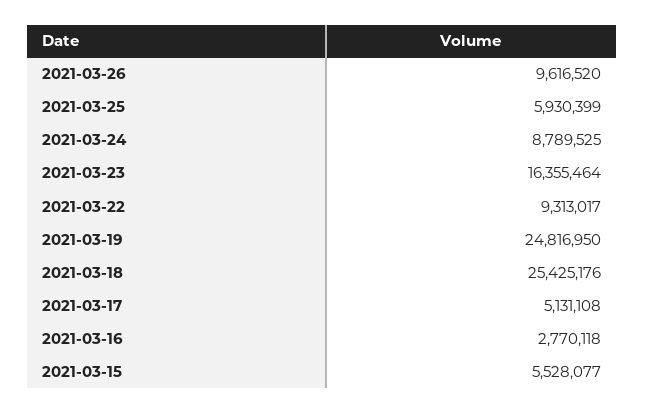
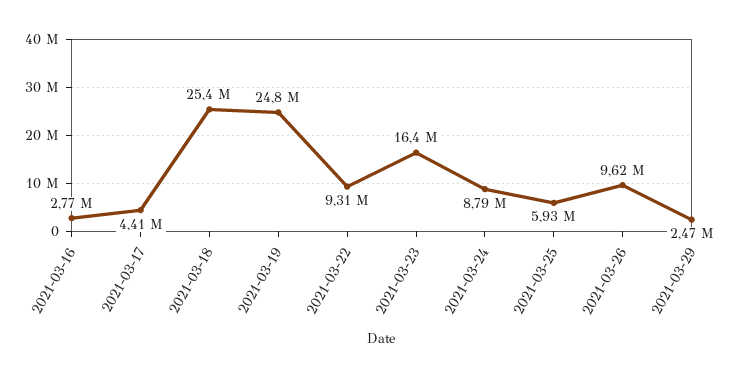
2021-03-17: 5131108 -> 4410000
2021-03-15: 5528077 -> none
2021-03-29: none -> 2470000

